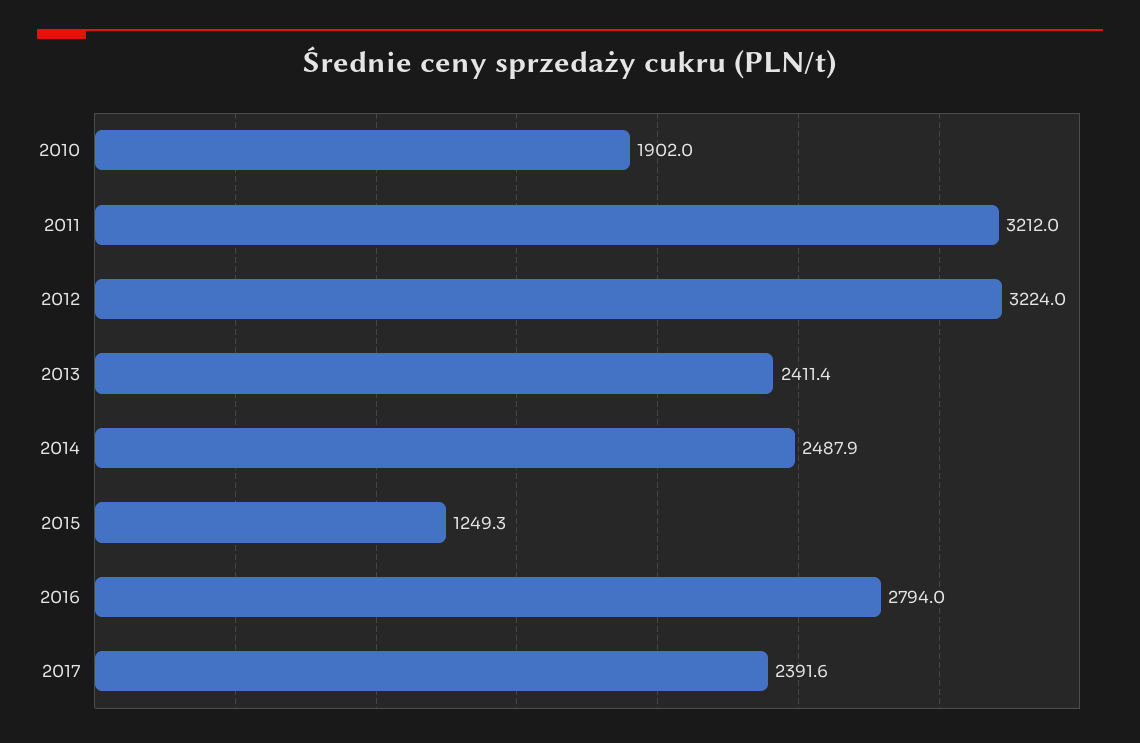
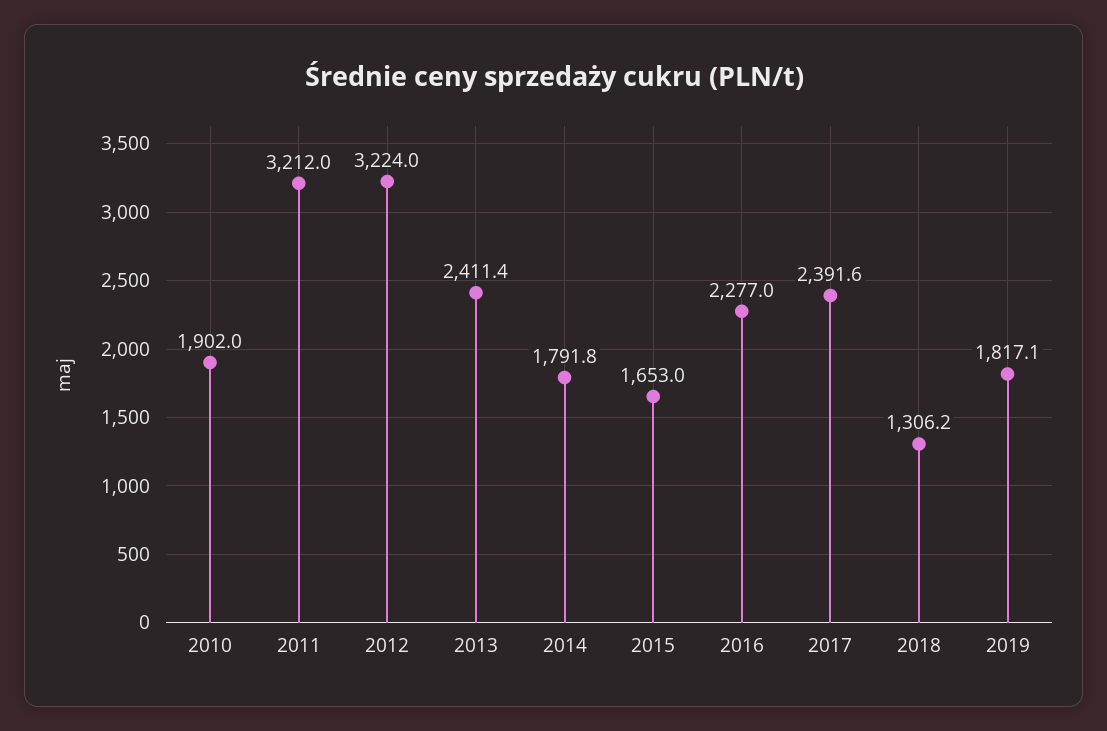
2014: 2487.9 -> 1791.8
2015: 1249.3 -> 1653
2016: 2794 -> 2277
2018: none -> 1306.2
2019: none -> 1817.1

